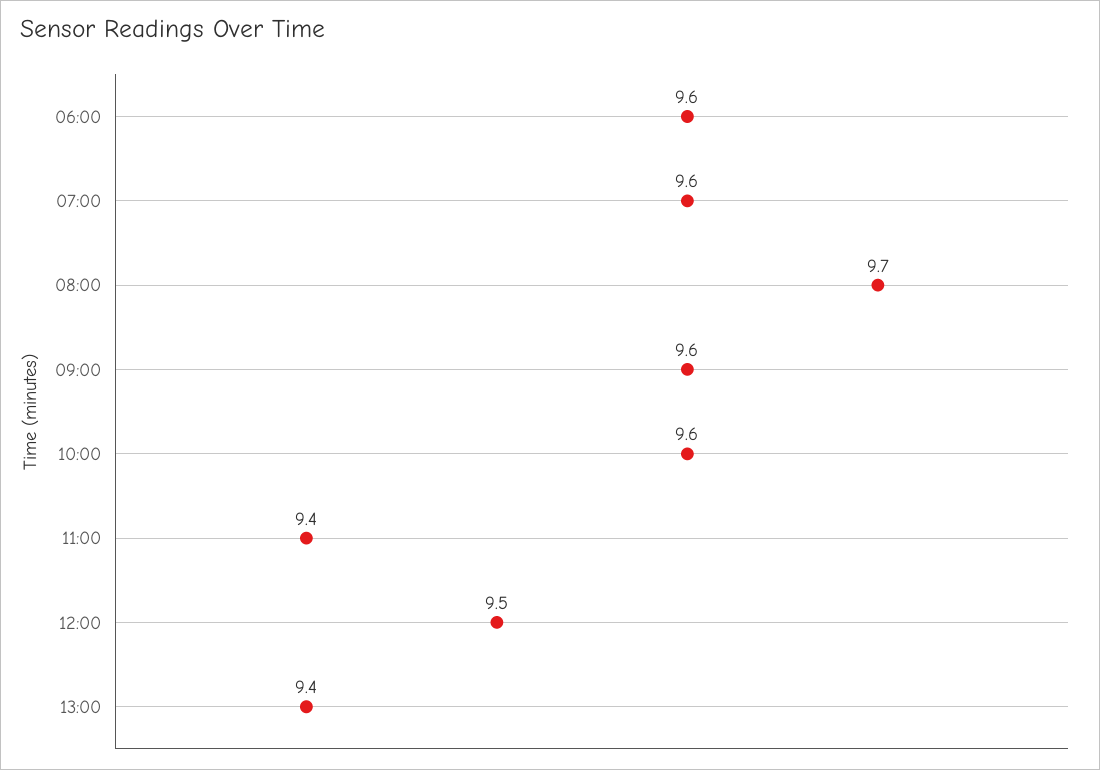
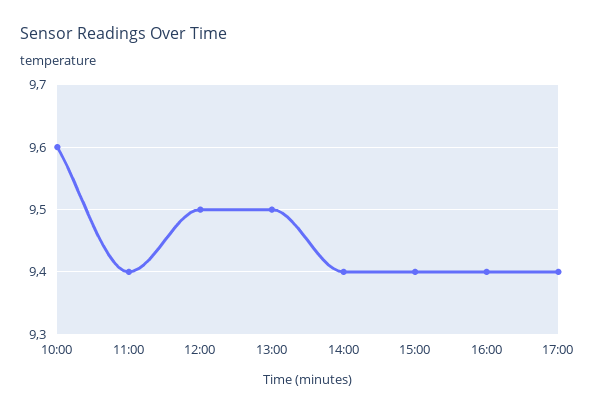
06:00: 9.6 -> none
07:00: 9.6 -> none
08:00: 9.7 -> none
09:00: 9.6 -> none
13:00: 9.4 -> 9.5
14:00: none -> 9.4
15:00: none -> 9.4
16:00: none -> 9.4
17:00: none -> 9.4

